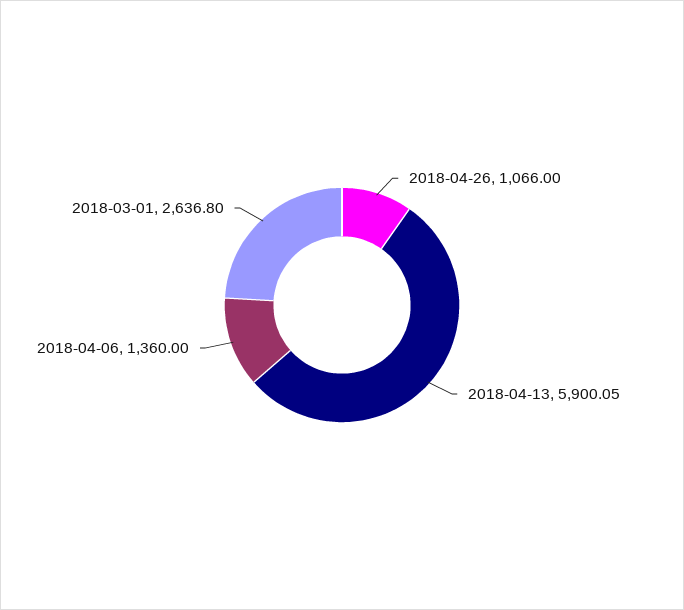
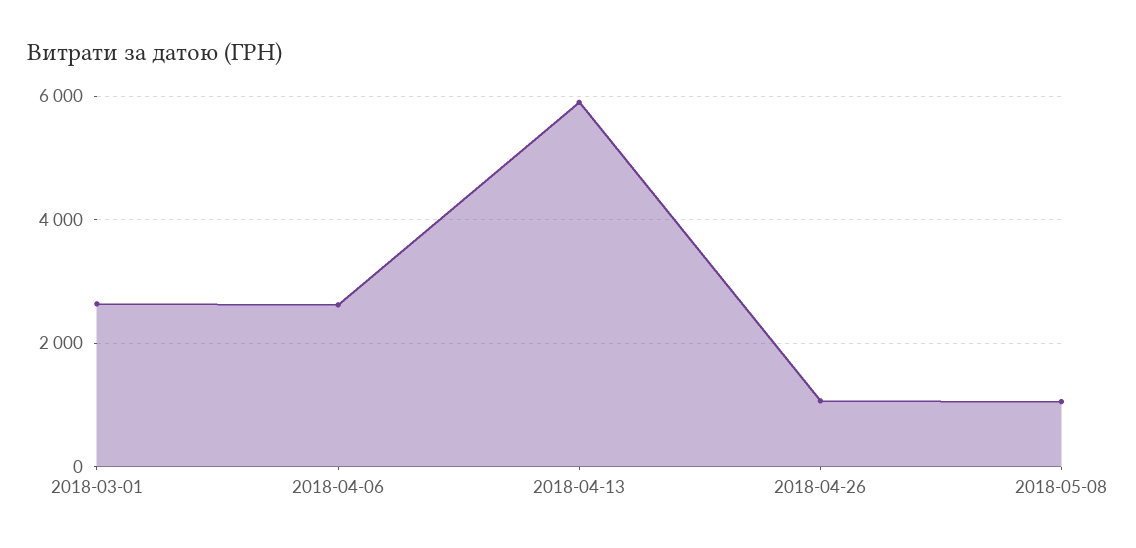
2018-04-06: 1360 -> 2600
2018-05-08: none -> 1000

